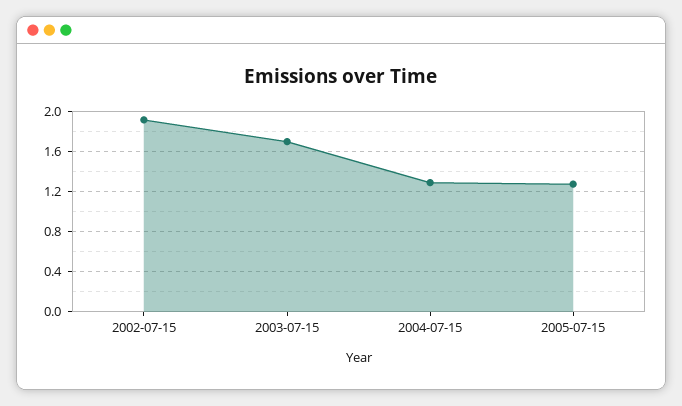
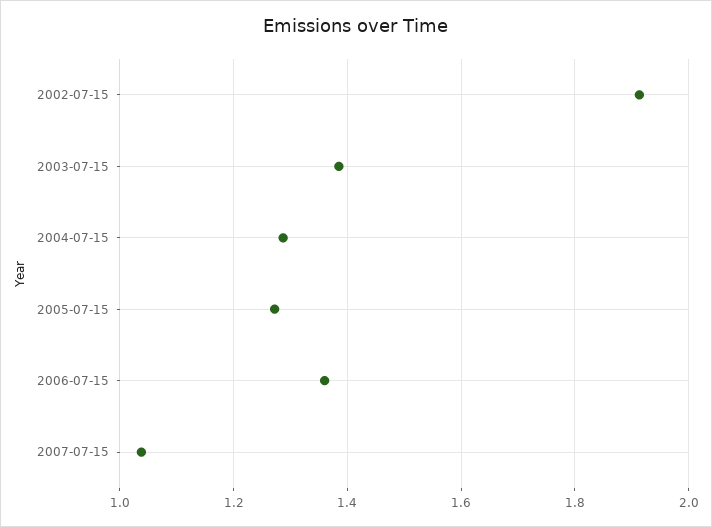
2003-07-15: 1.7 -> 1.38
2006-07-15: none -> 1.36
2007-07-15: none -> 1.04

